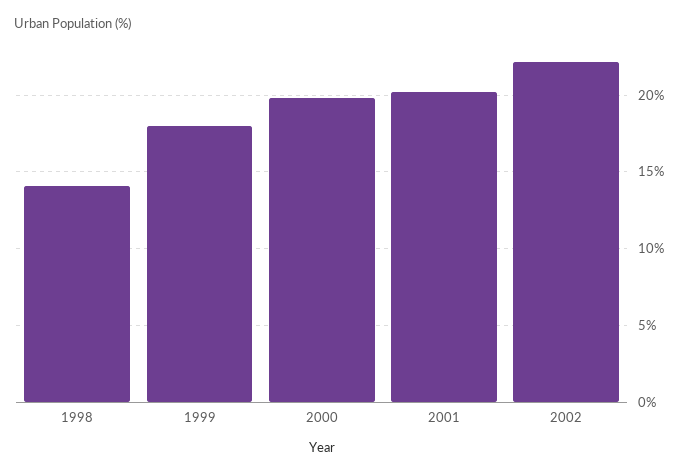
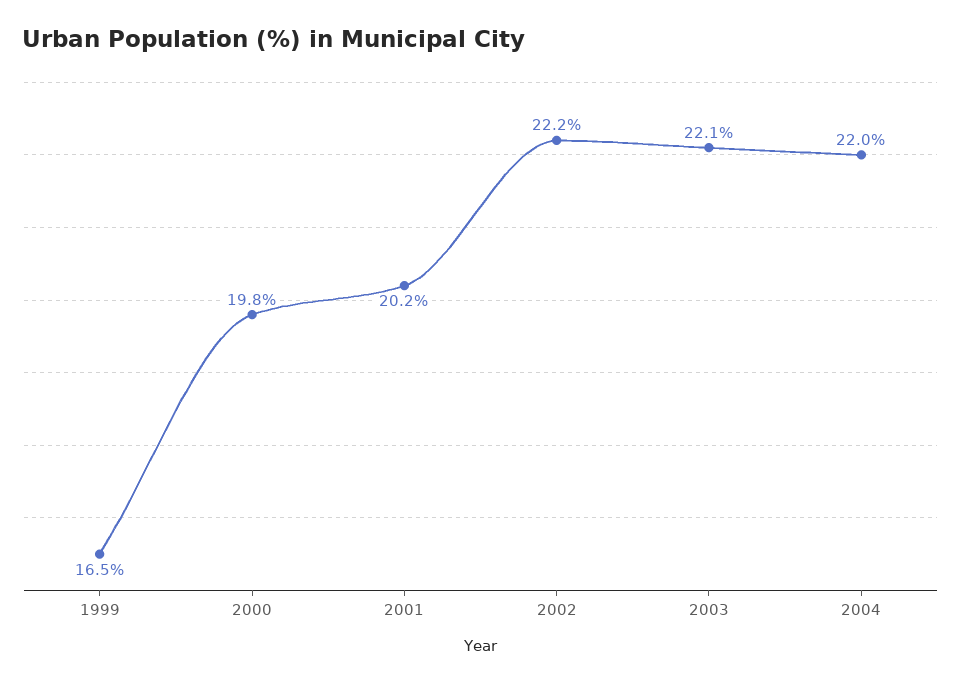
1998: 14 -> none
1999: 18 -> 16.5
2003: none -> 22.1
2004: none -> 22

